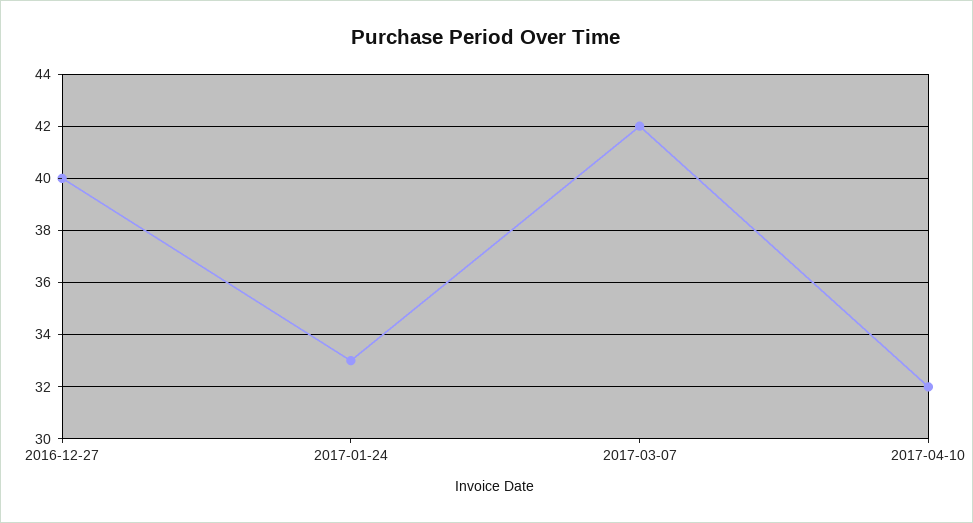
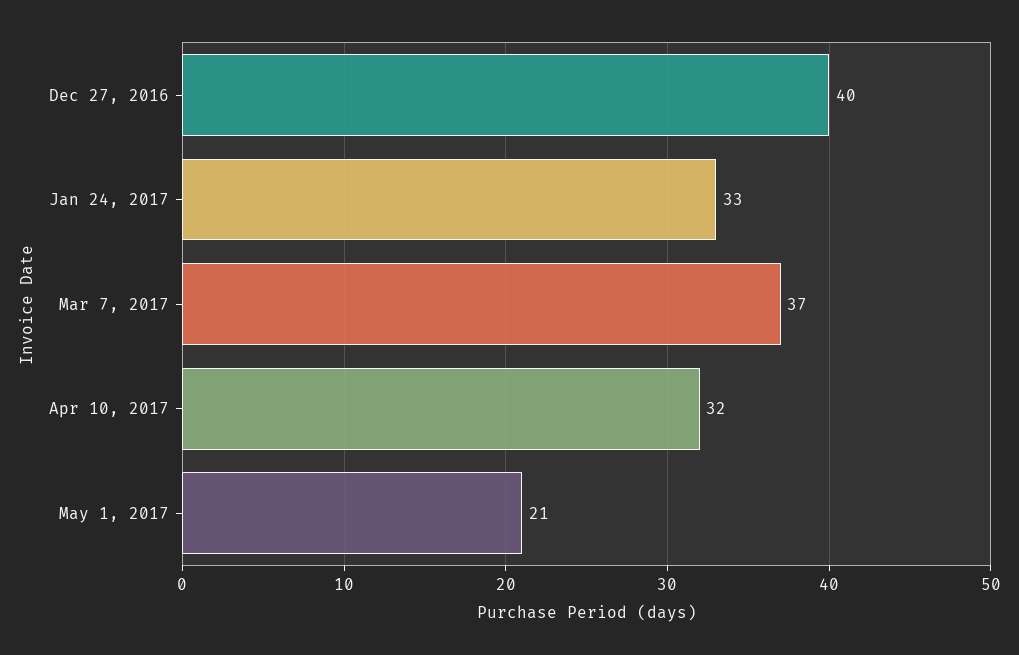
2017-03-07: 42 -> 37
May 1, 2017: none -> 21

